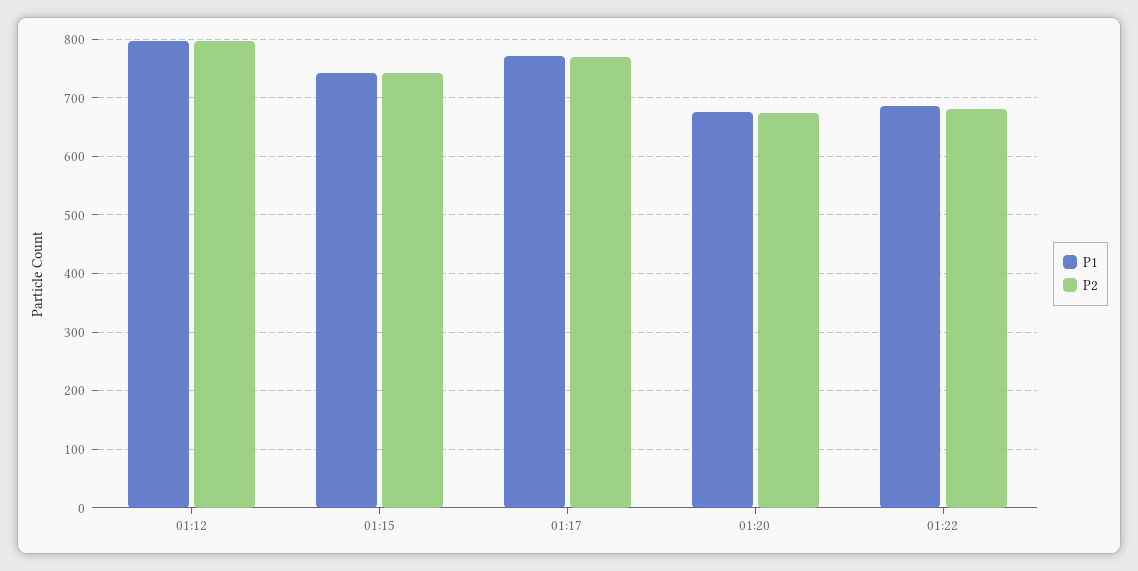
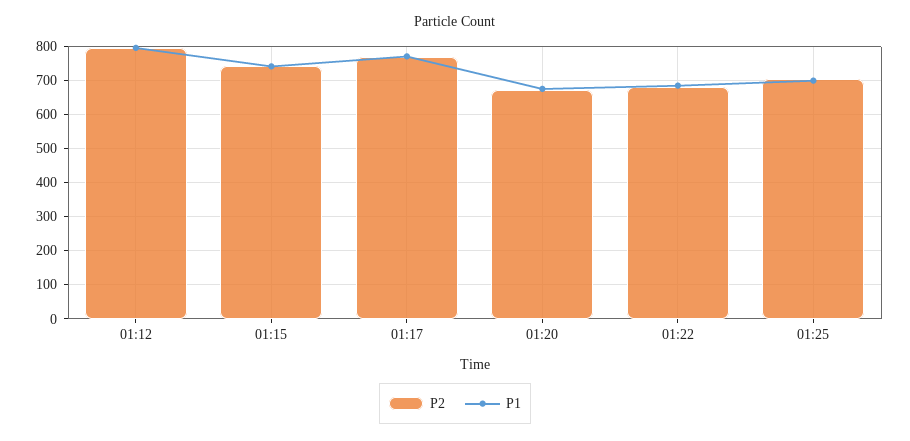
P2, 01:25: none -> 700
P1, 01:25: none -> 700

